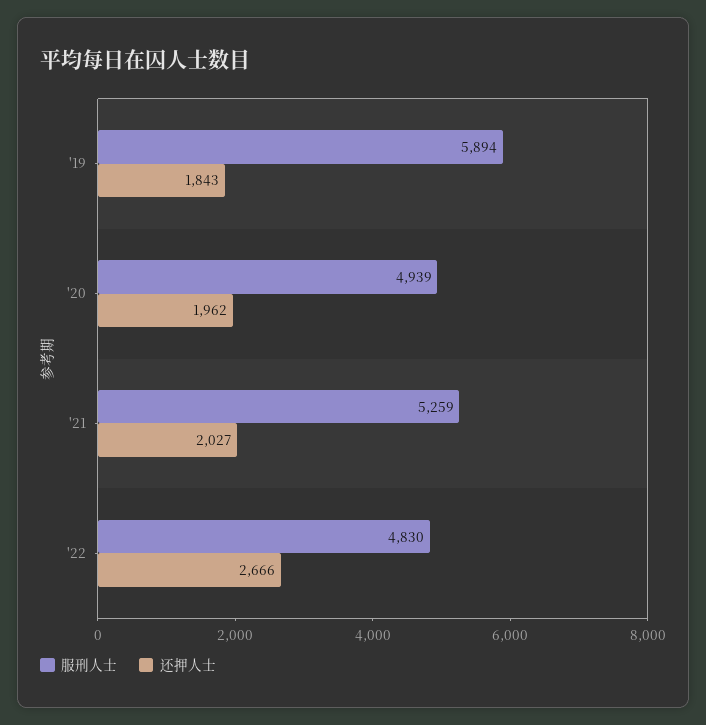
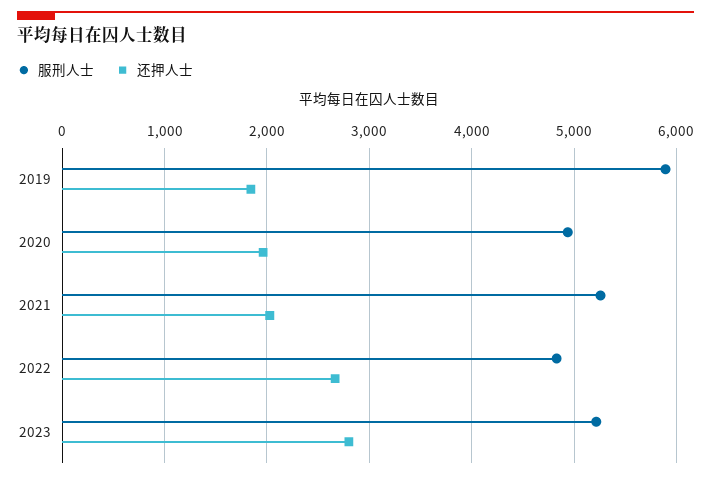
服刑人士, 2023: none -> 5200
还押人士, 2023: none -> 2800

